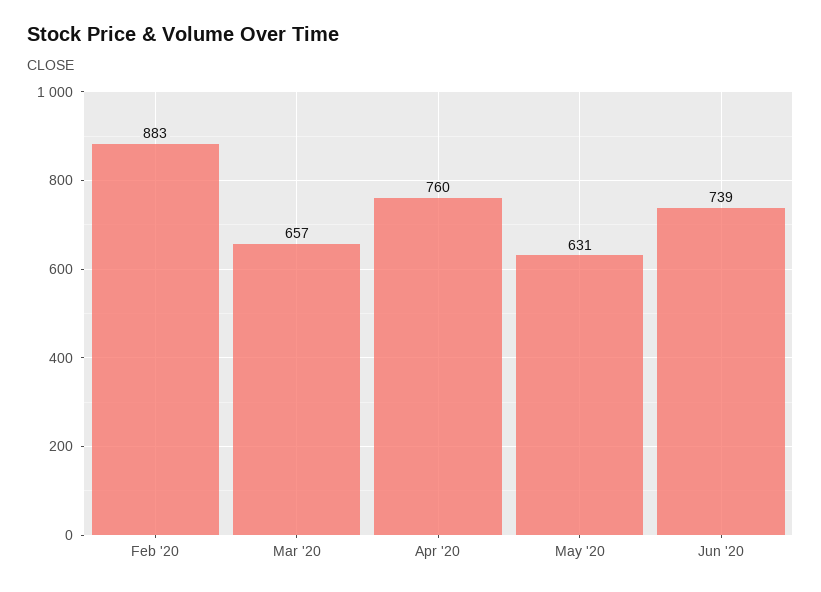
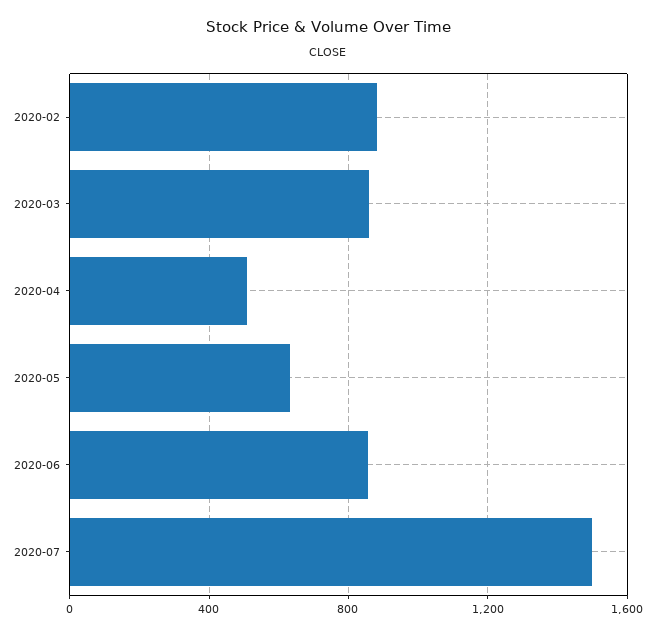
Mar '20: 657 -> 850
Apr '20: 760 -> 500
Jun '20: 739 -> 850
2020-07: none -> 1500

